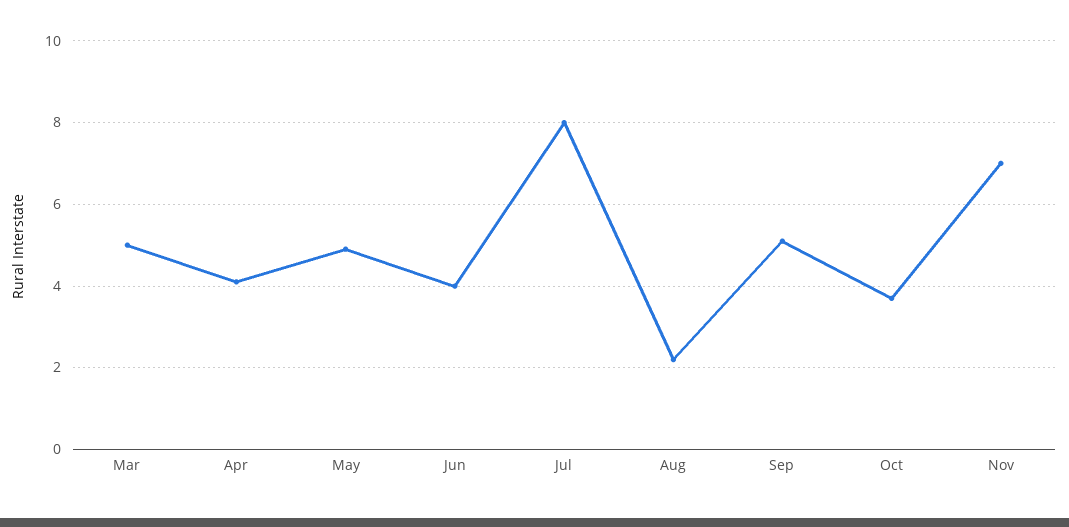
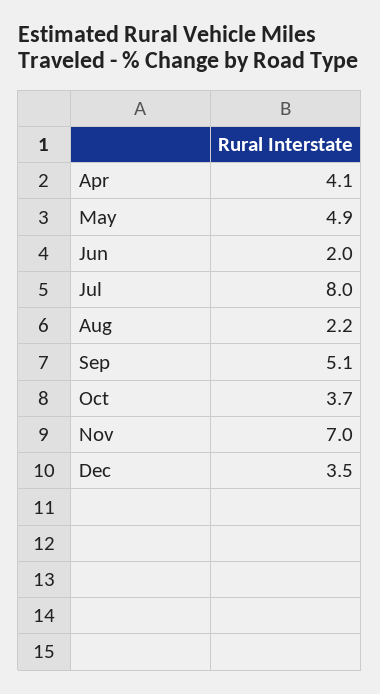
Mar: 5 -> none
Jun: 4 -> 2
Dec: none -> 3.5

